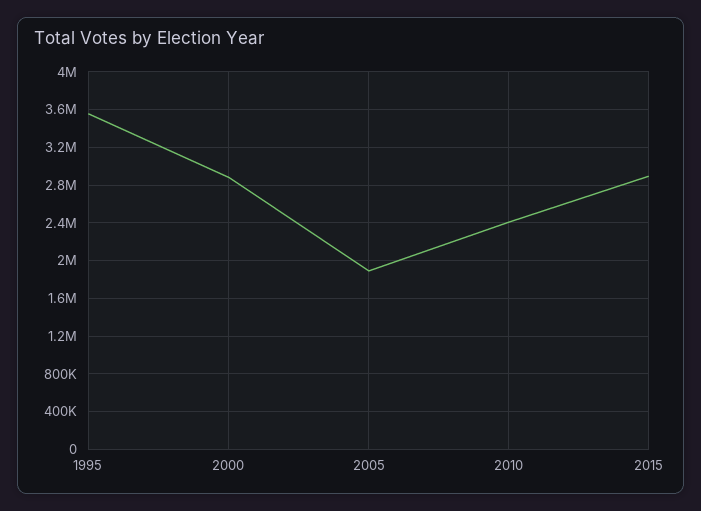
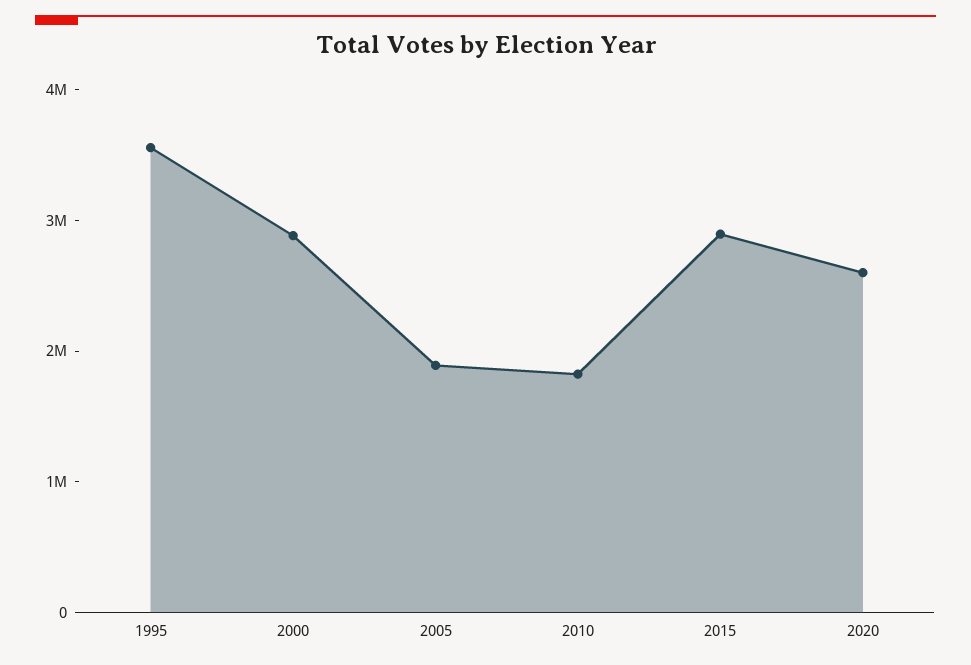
2010: 2400000 -> 1800000
2020: none -> 2600000

